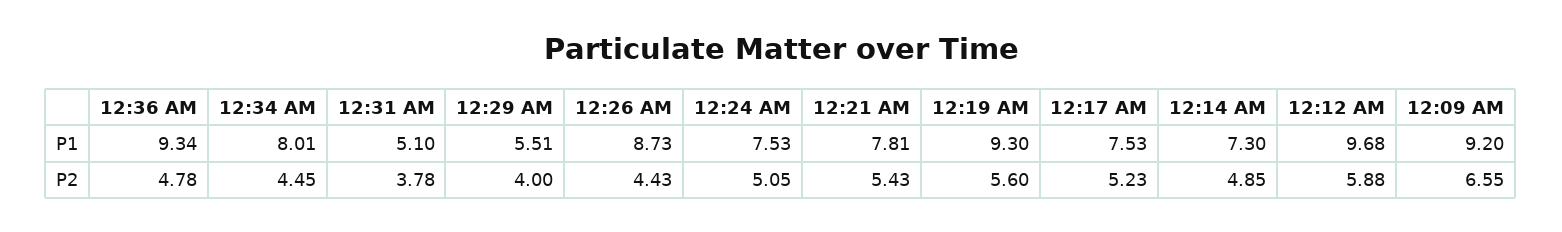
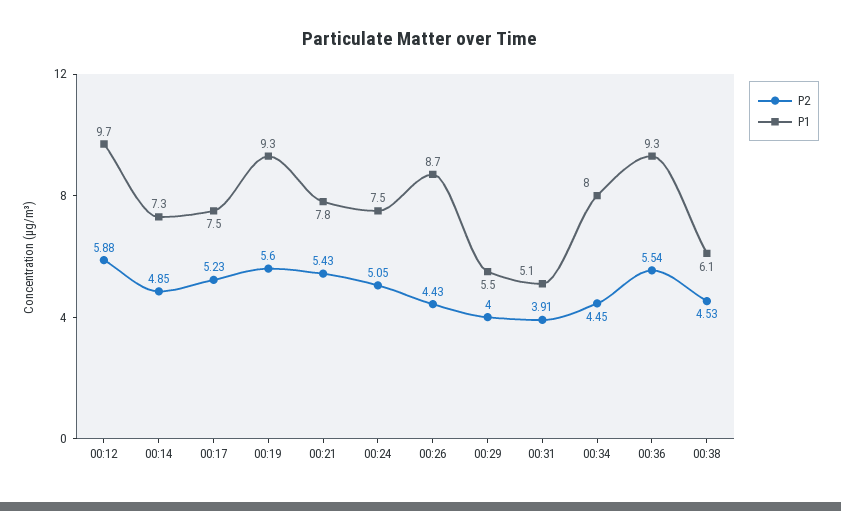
P1, 12:09 AM: 9.2 -> none
P2, 12:36 AM: 4.78 -> 5.54
P2, 12:31 AM: 3.78 -> 3.91
P2, 12:09 AM: 6.55 -> none
P2, 00:38: none -> 4.53
P1, 00:38: none -> 6.1

